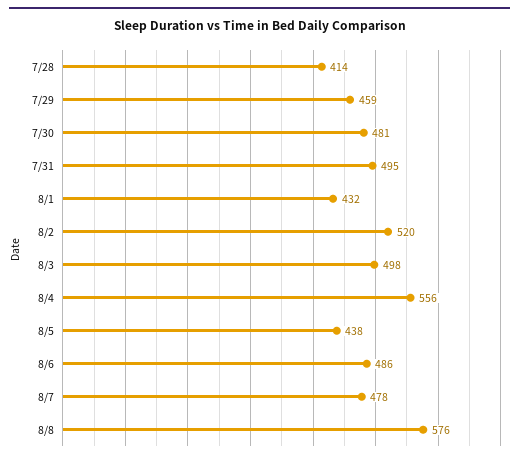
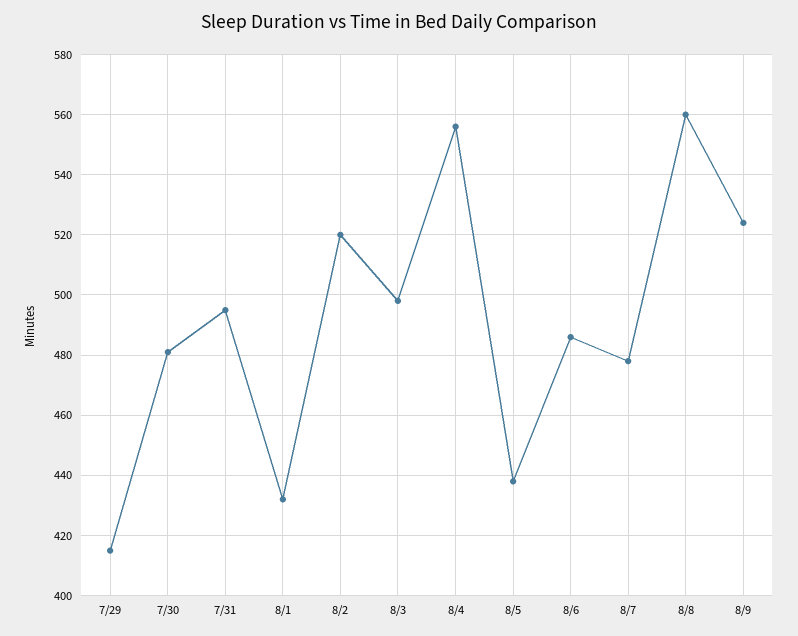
7/28: 414 -> none
7/29: 459 -> 415
8/8: 576 -> 560
8/9: none -> 525

